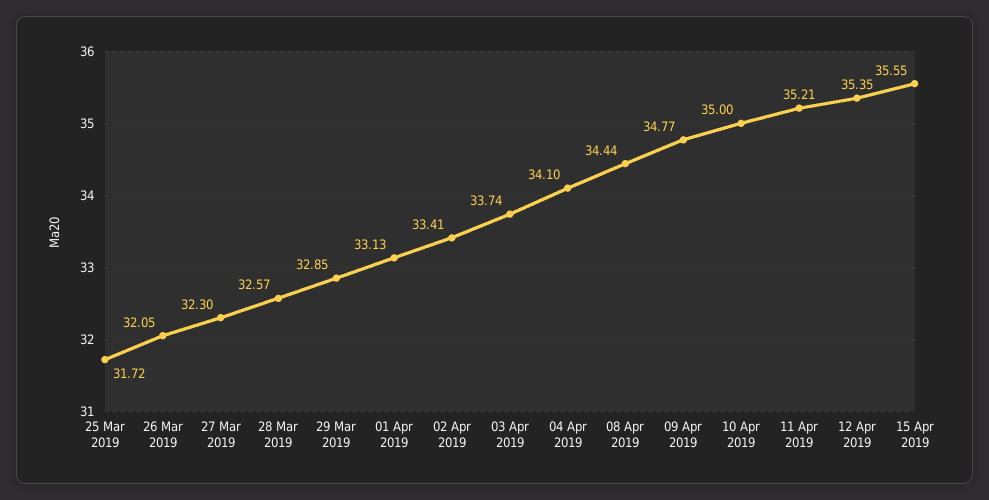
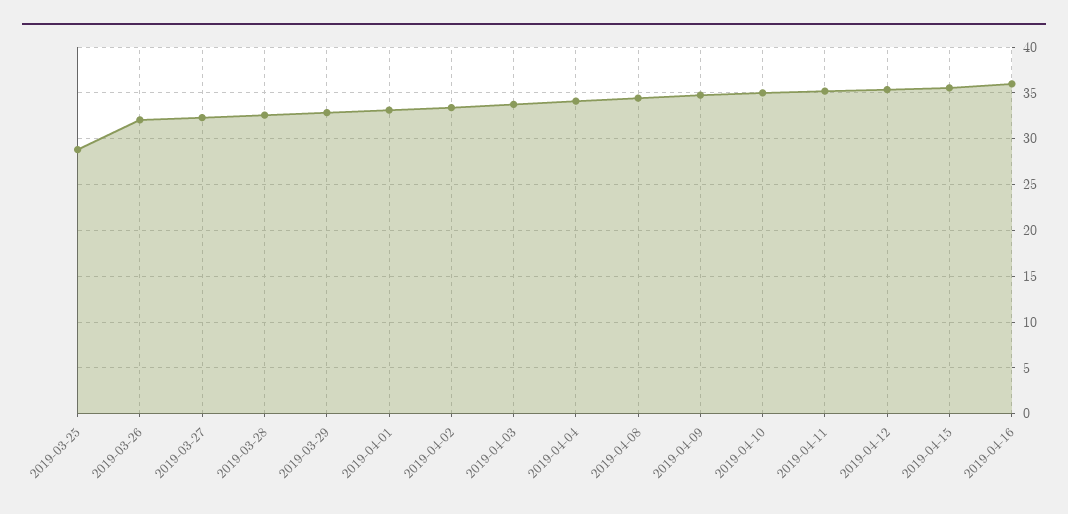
25 Mar 2019: 31.72 -> 29
2019-04-16: none -> 36

